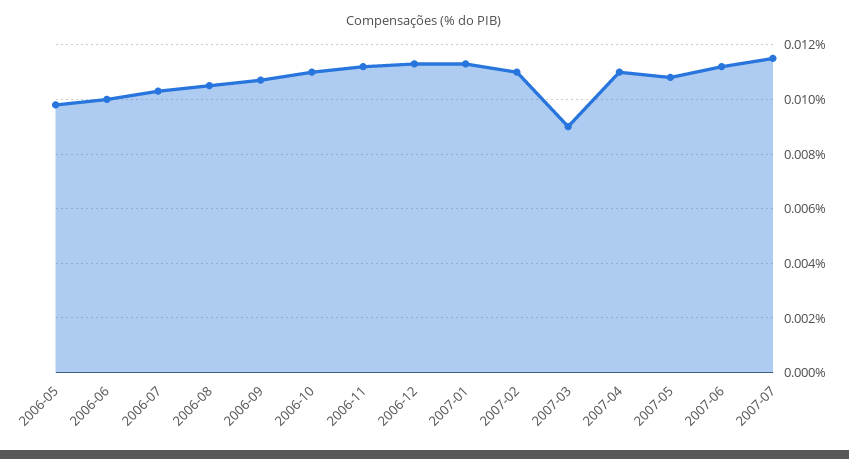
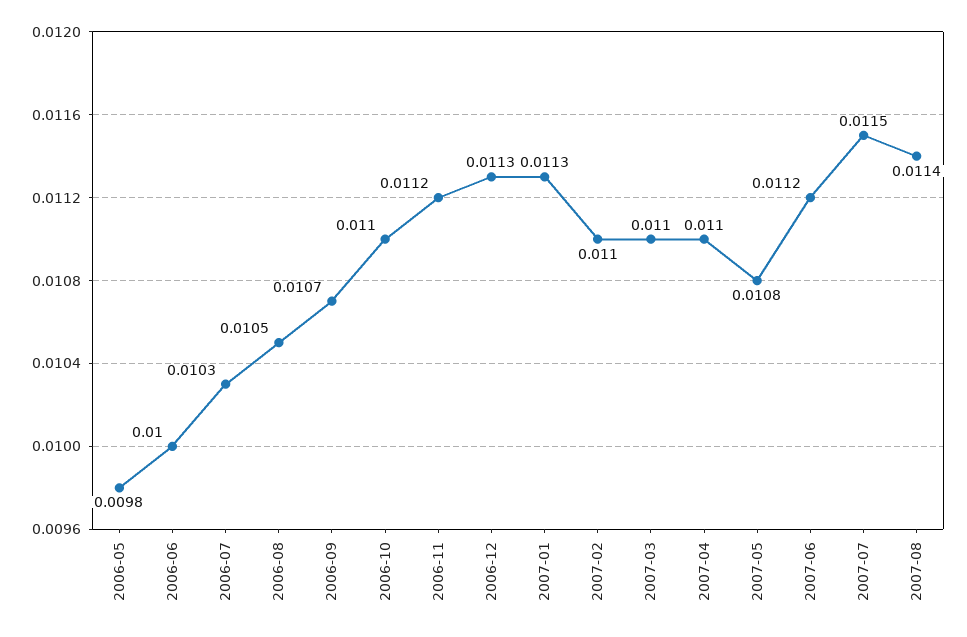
2007-03: 0.009 -> 0.011
2007-08: none -> 0.0114

